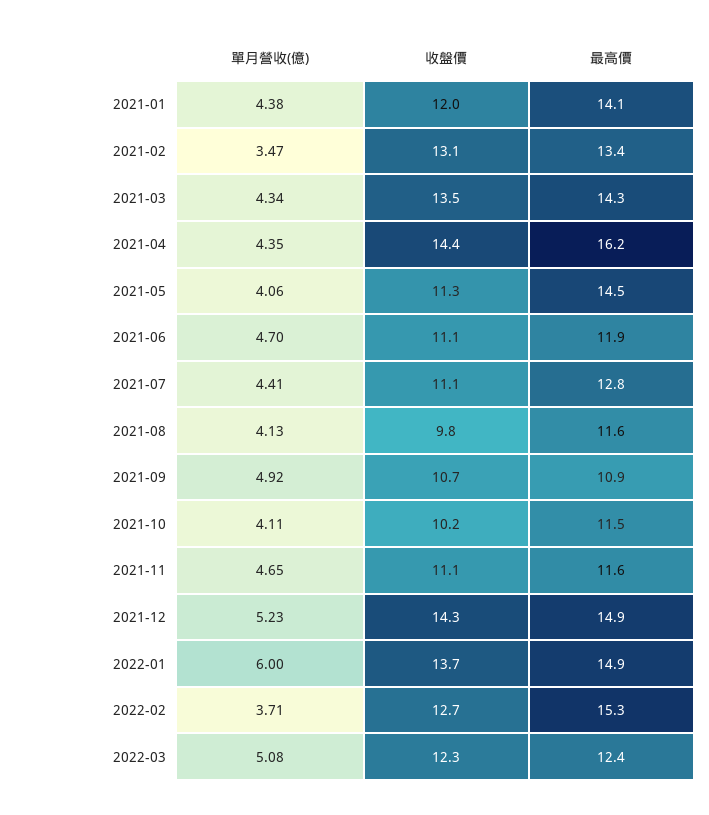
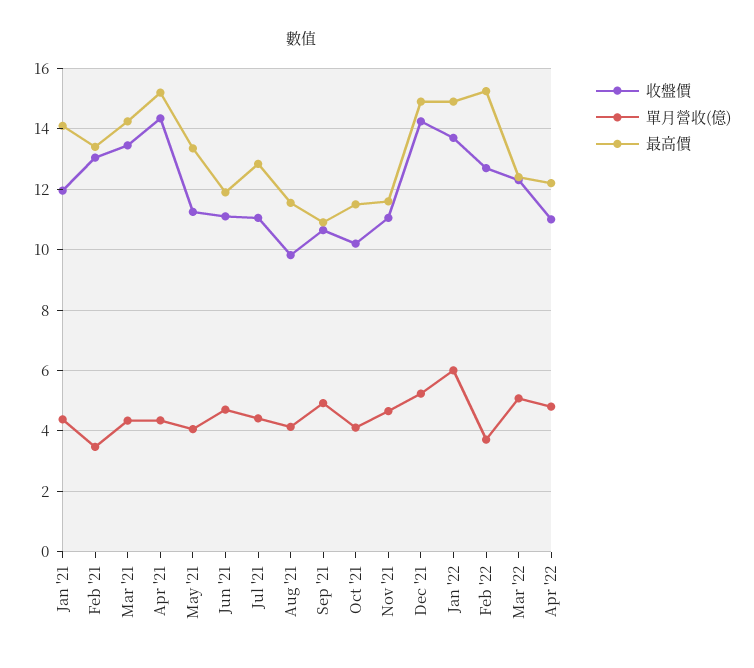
最高價, 2021-04: 16.2 -> 15.2
最高價, 2021-05: 14.5 -> 13.4
收盤價, Apr '22: none -> 11
單月營收(億), Apr '22: none -> 4.8
最高價, Apr '22: none -> 12.2

